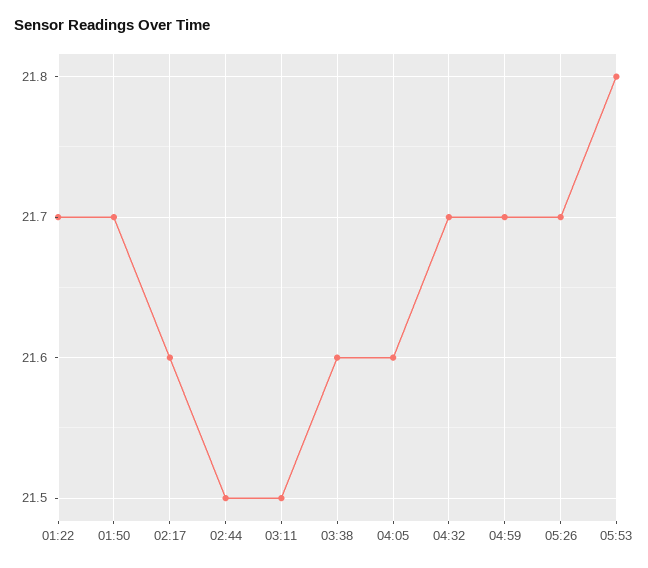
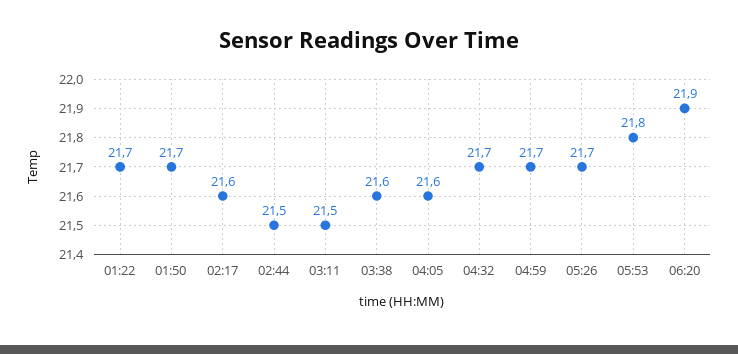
06:20: none -> 21.9

